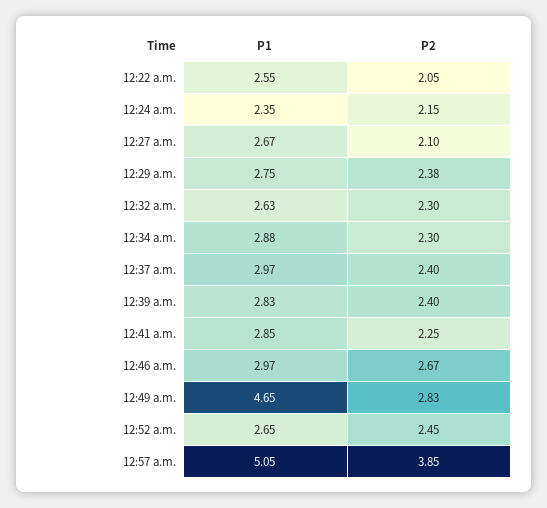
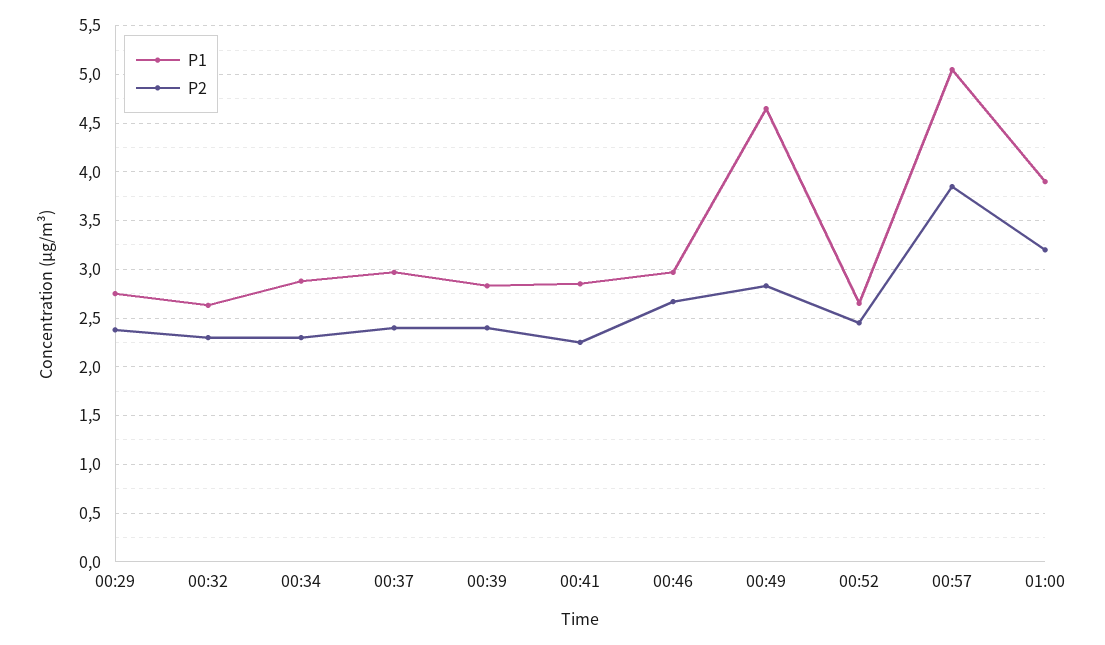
P1, 12:22 a.m.: 2.55 -> none
P2, 12:22 a.m.: 2.05 -> none
P1, 12:24 a.m.: 2.35 -> none
P2, 12:24 a.m.: 2.15 -> none
P1, 12:27 a.m.: 2.67 -> none
P2, 12:27 a.m.: 2.1 -> none
P1, 01:00: none -> 3.9
P2, 01:00: none -> 3.2

